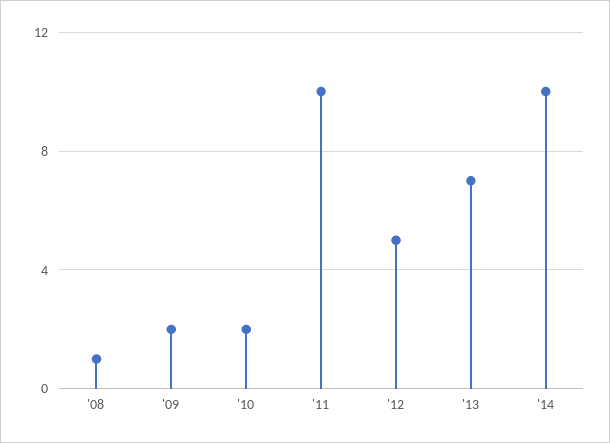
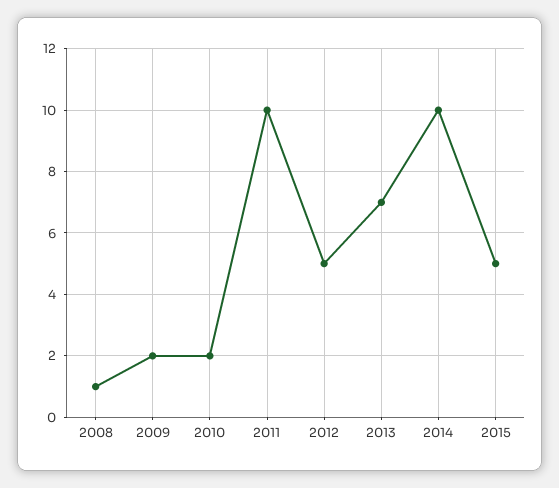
2015: none -> 5

